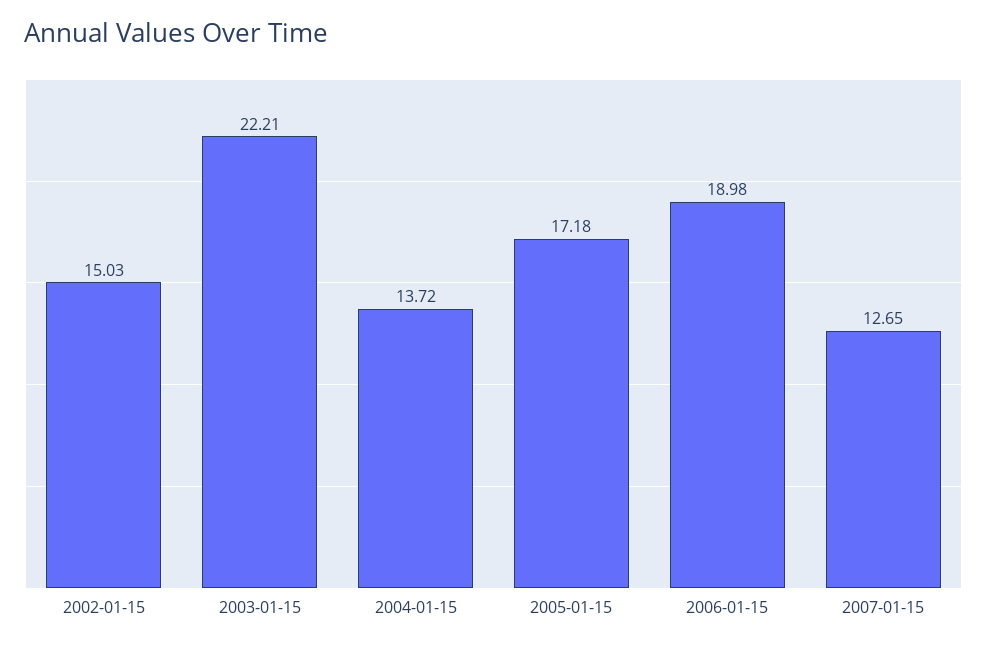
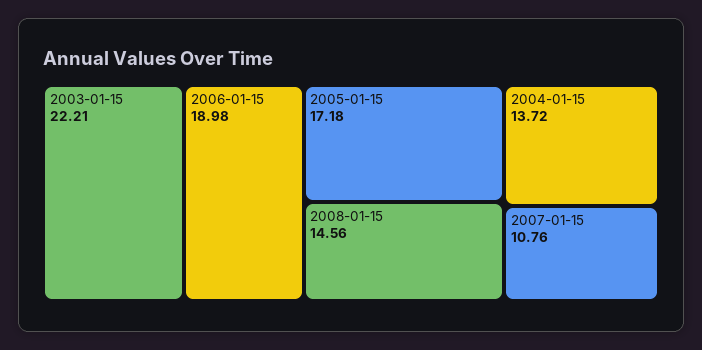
2002-01-15: 15.03 -> none
2007-01-15: 12.65 -> 10.76
2008-01-15: none -> 14.56

